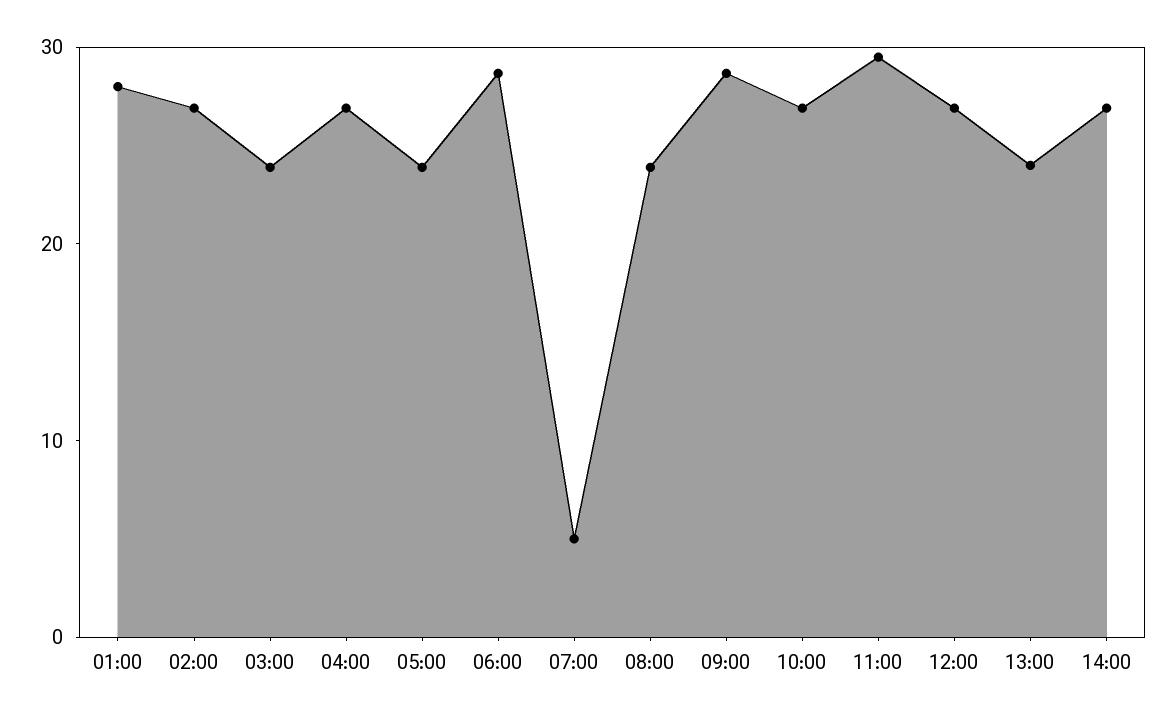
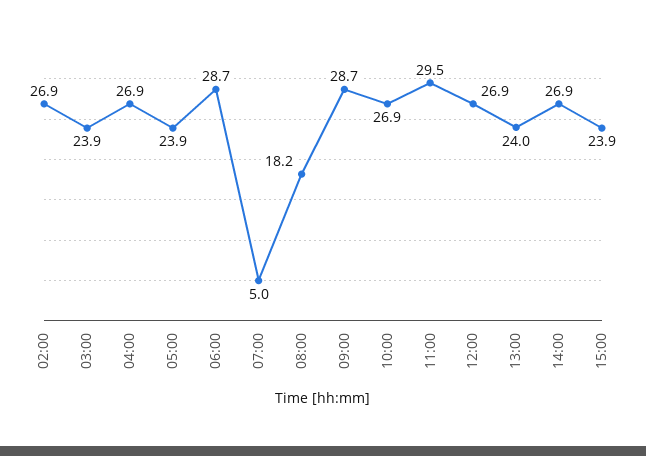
01:00: 28 -> none
08:00: 24 -> 18.2
15:00: none -> 23.9

